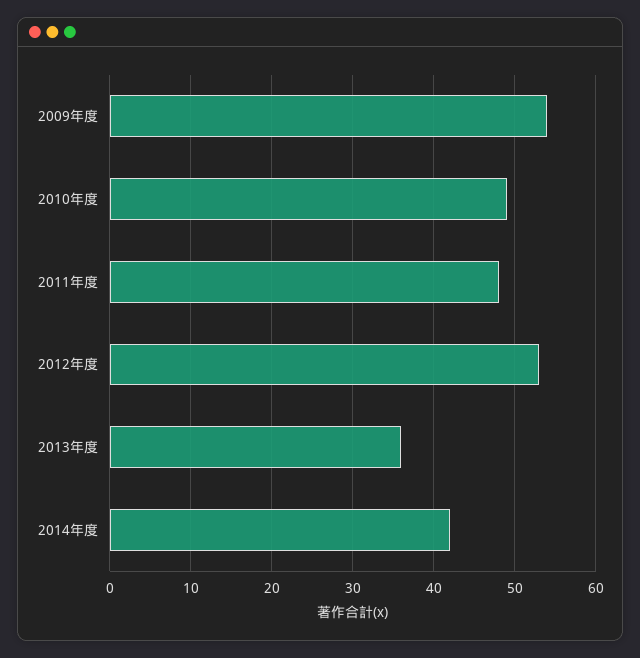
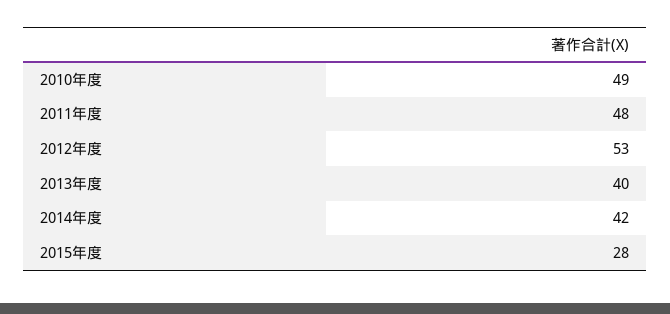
2009年度: 54 -> none
2013年度: 36 -> 40
2015年度: none -> 28

